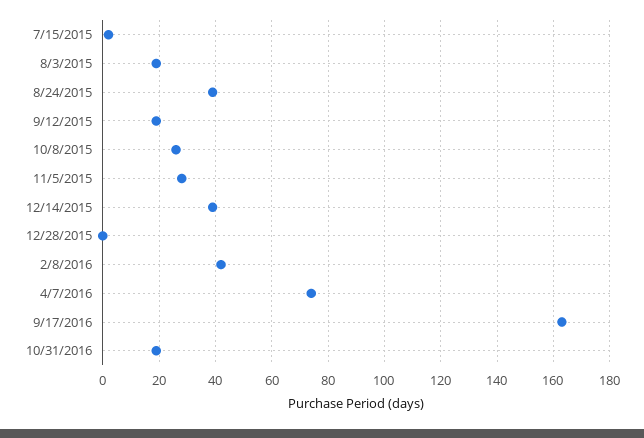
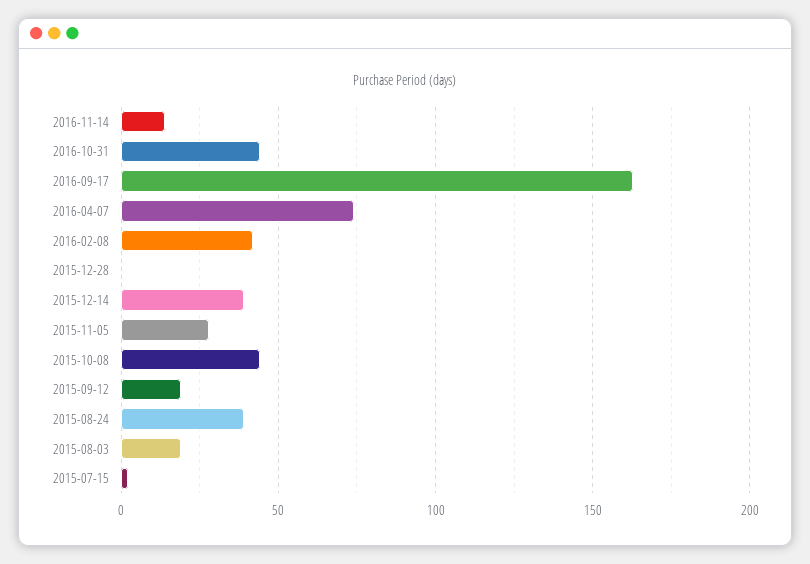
10/8/2015: 25 -> 45
10/31/2016: 20 -> 45
2016-11-14: none -> 15

